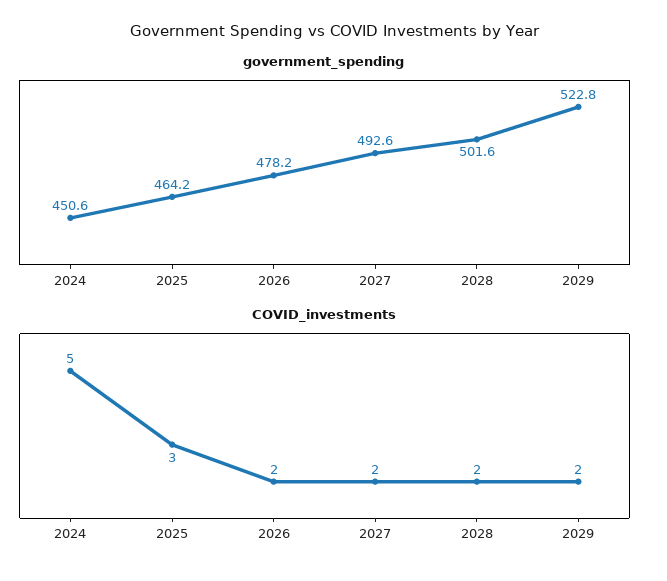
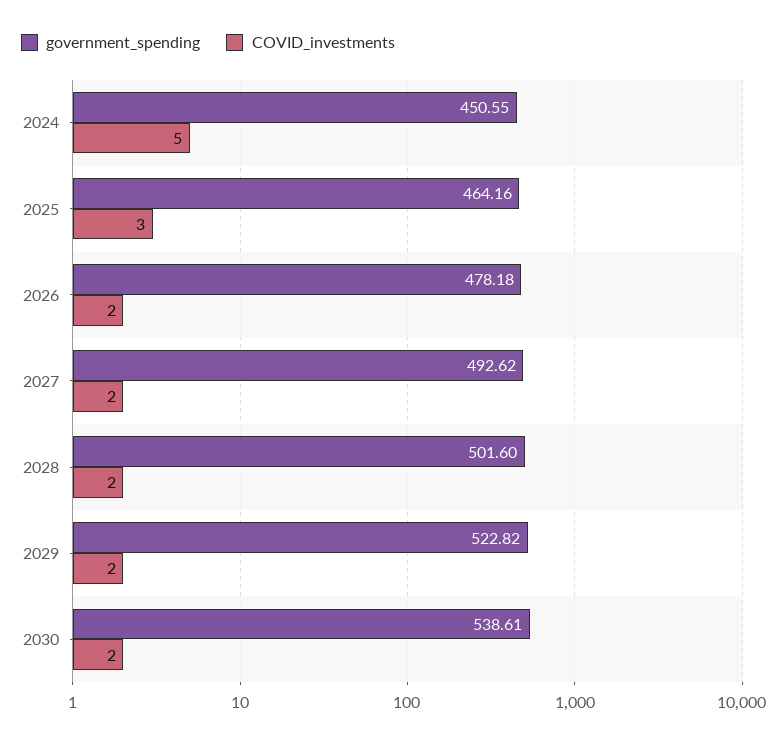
government_spending, 2030: none -> 538.61
COVID_investments, 2030: none -> 2

